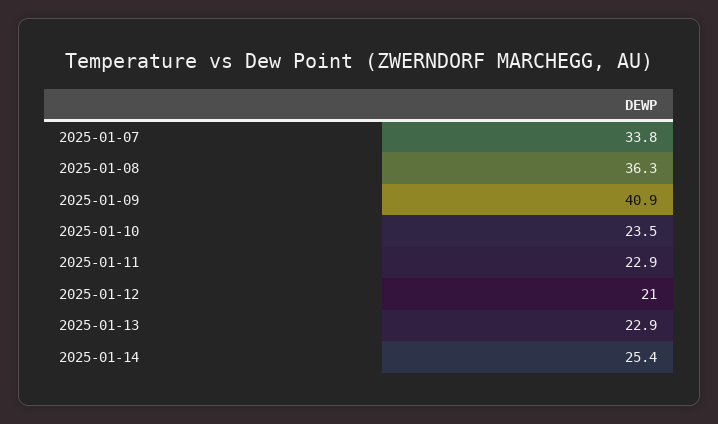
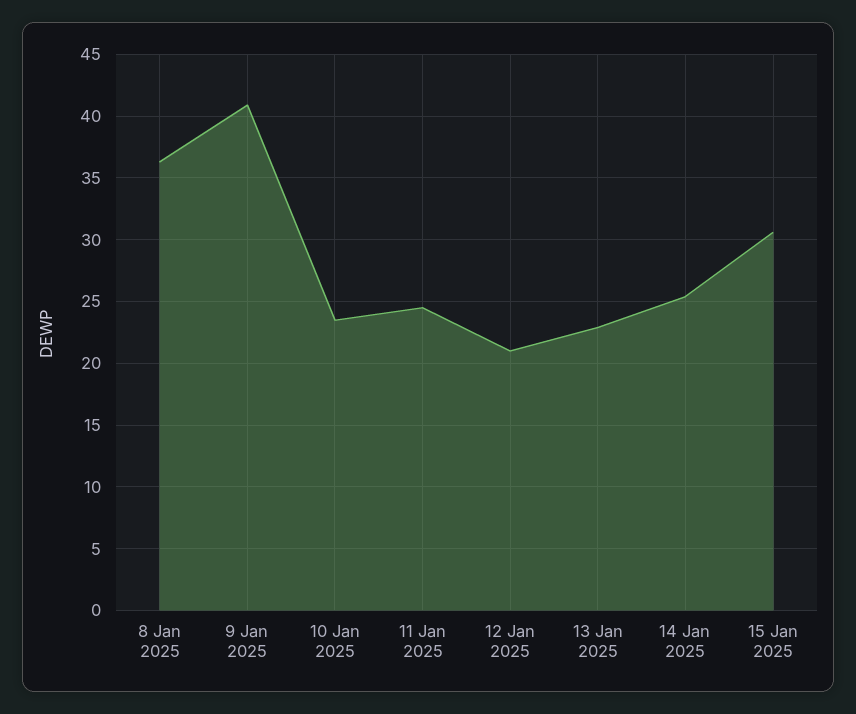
2025-01-07: 33.8 -> none
2025-01-11: 22.9 -> 24.5
15 Jan 2025: none -> 30.5

